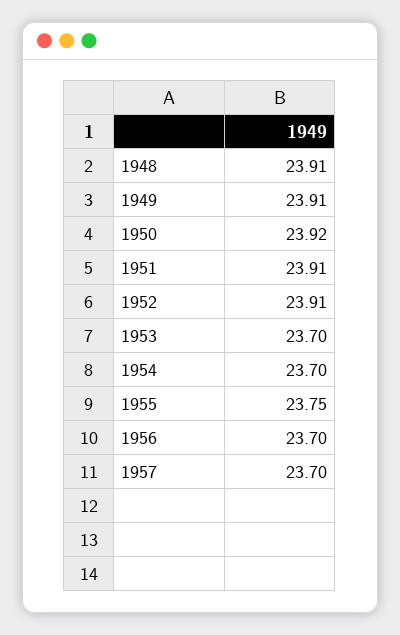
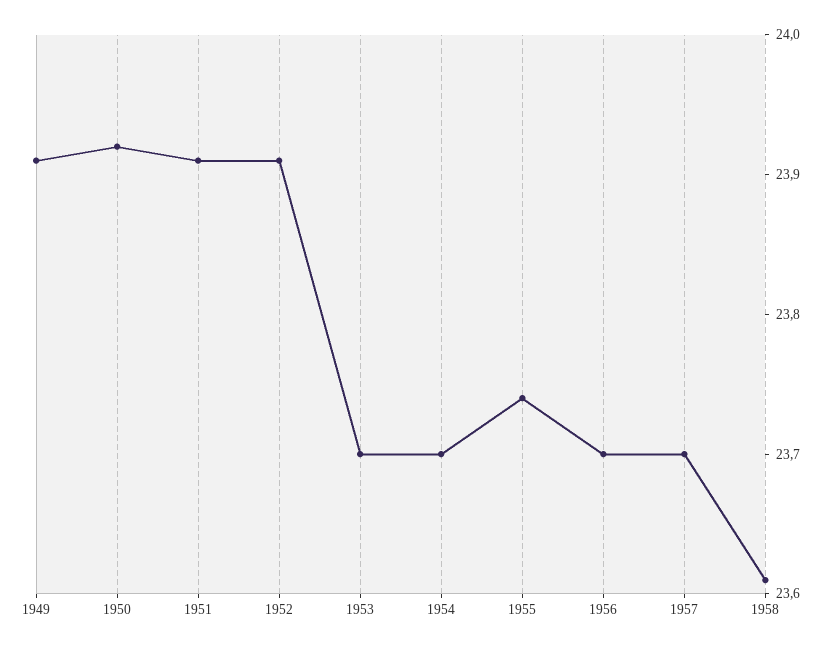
1948: 23.91 -> none
1955: 23.75 -> 23.74
1958: none -> 23.61

